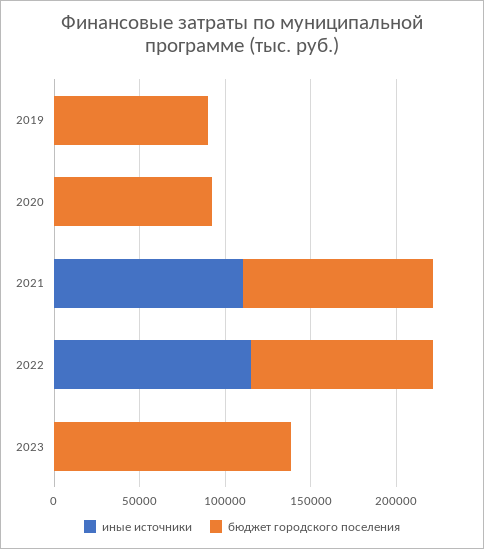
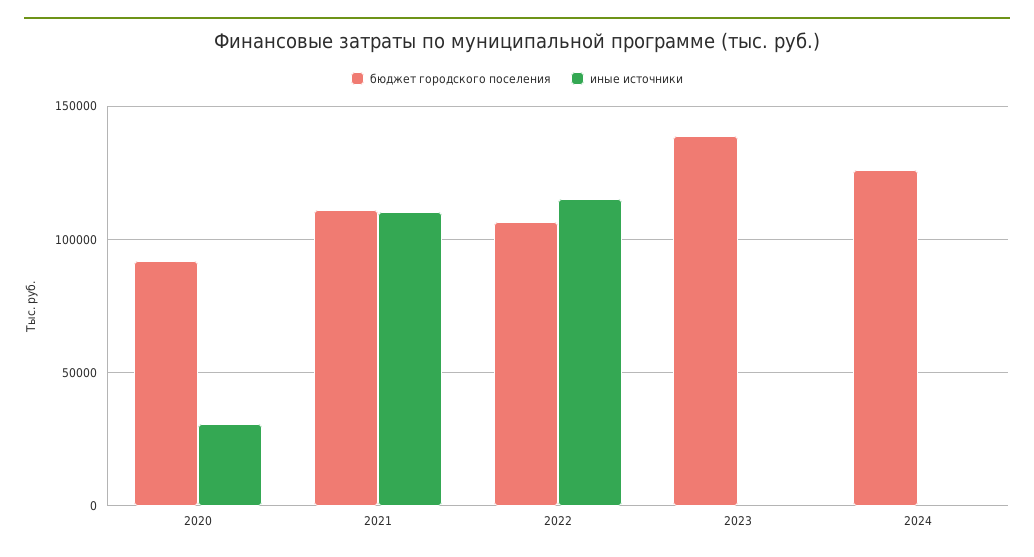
иные источники, 2019: 0 -> none
бюджет городского поселения, 2019: 90000 -> none
иные источники, 2020: 0 -> 30000
бюджет городского поселения, 2024: none -> 125000
иные источники, 2024: none -> 0

